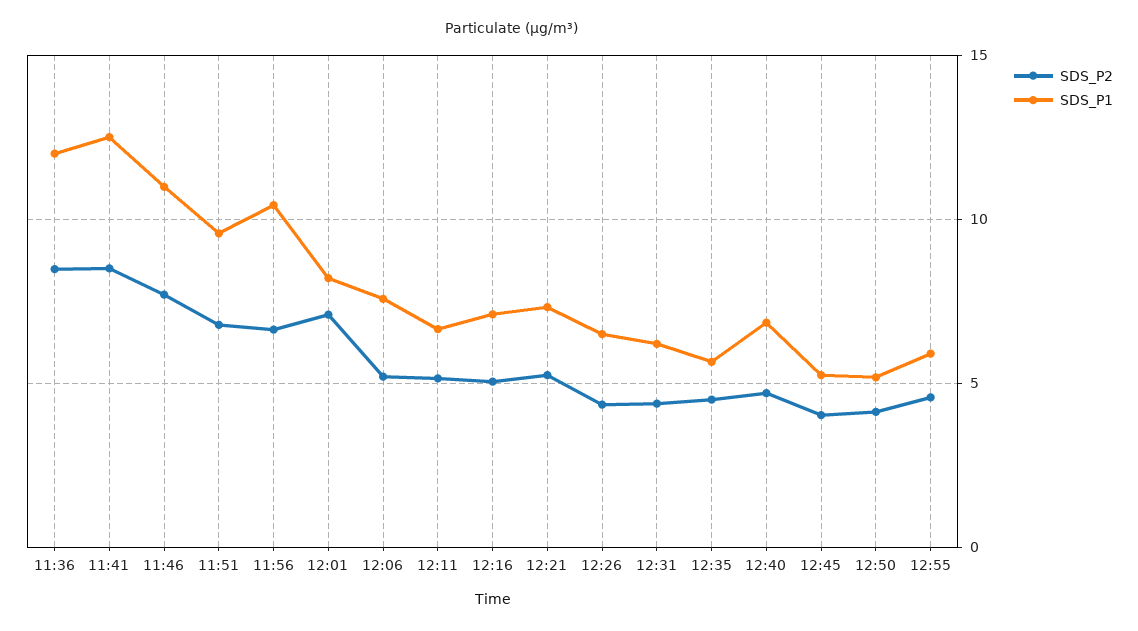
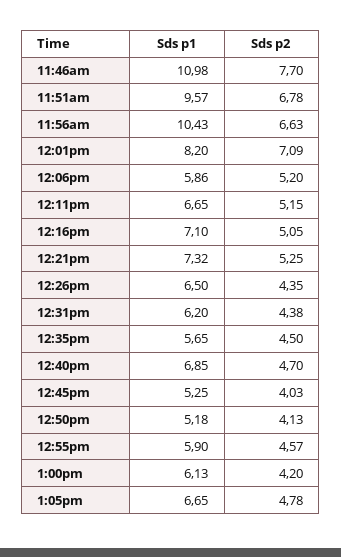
SDS_P2, 11:36: 8.5 -> none
SDS_P1, 11:36: 12 -> none
SDS_P2, 11:41: 8.5 -> none
SDS_P1, 11:41: 12.5 -> none
SDS_P1, 12:06: 7.5 -> 5.86
SDS_P1, 1:00pm: none -> 6.13
SDS_P2, 1:00pm: none -> 4.2
SDS_P1, 1:05pm: none -> 6.65
SDS_P2, 1:05pm: none -> 4.78

